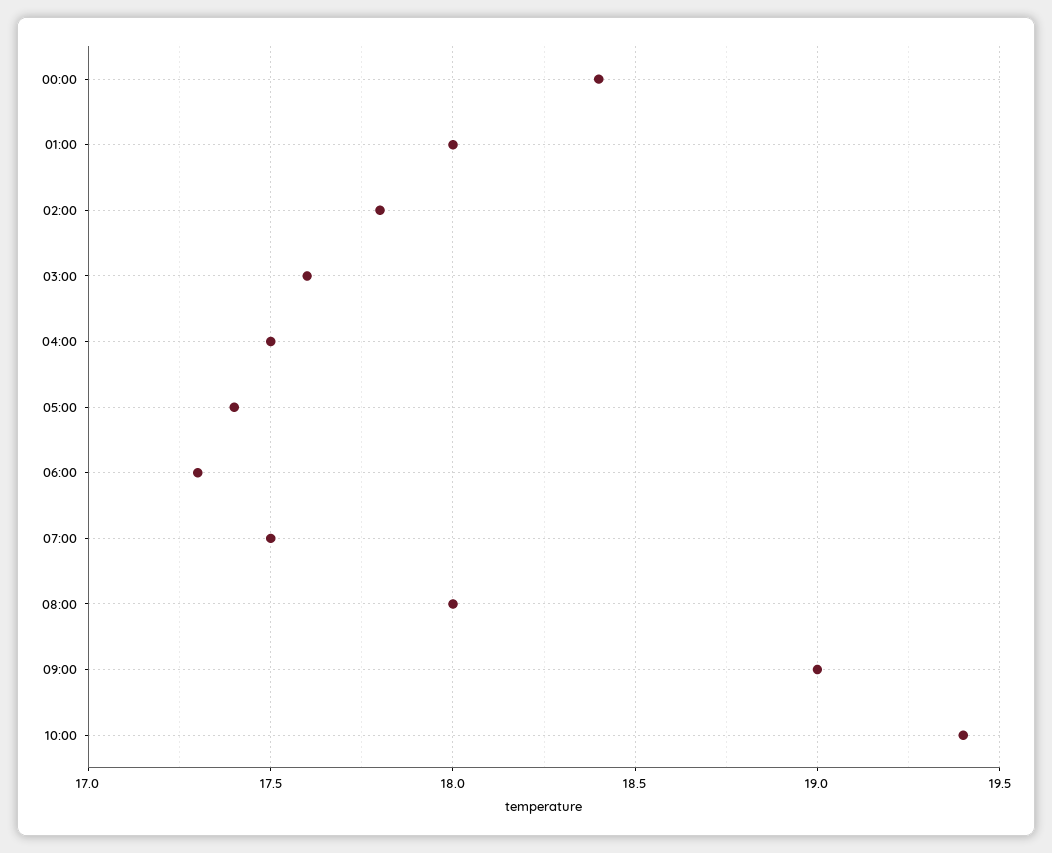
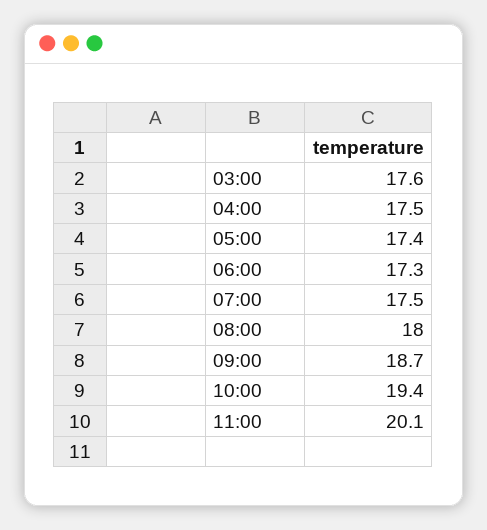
00:00: 18.4 -> none
01:00: 18 -> none
02:00: 17.8 -> none
09:00: 19 -> 18.7
11:00: none -> 20.1

